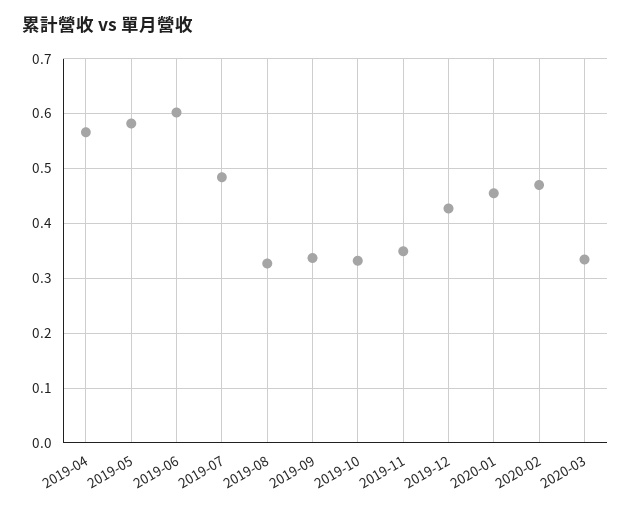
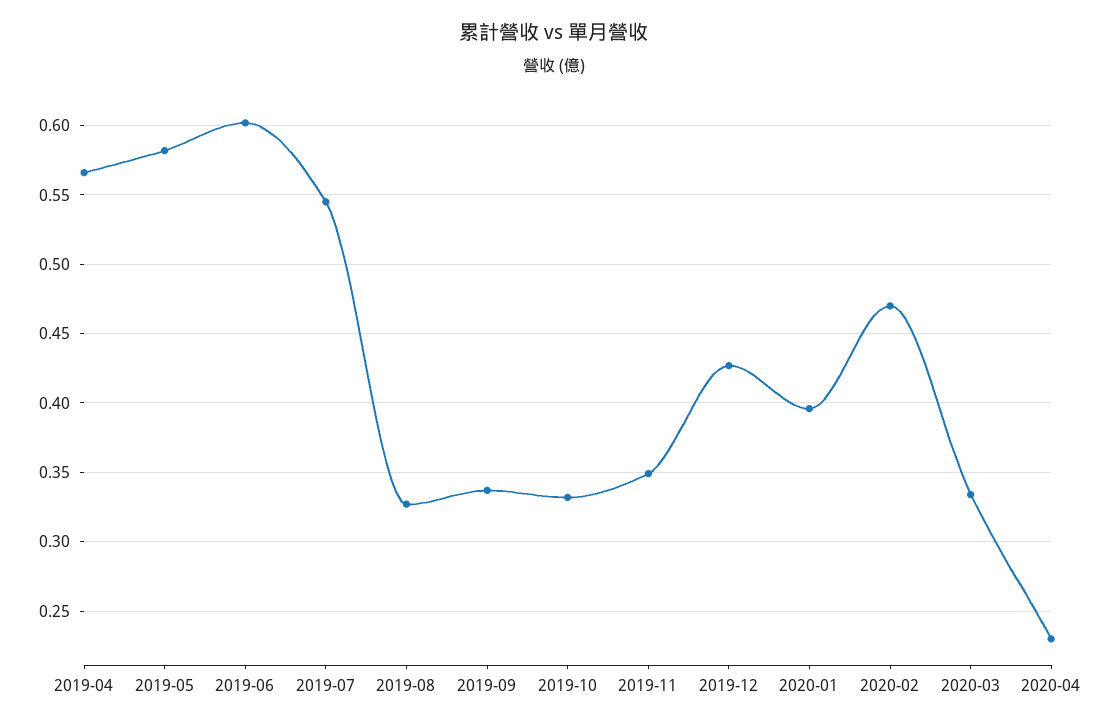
2019-07: 0.48 -> 0.545
2020-01: 0.46 -> 0.395
2020-04: none -> 0.23

